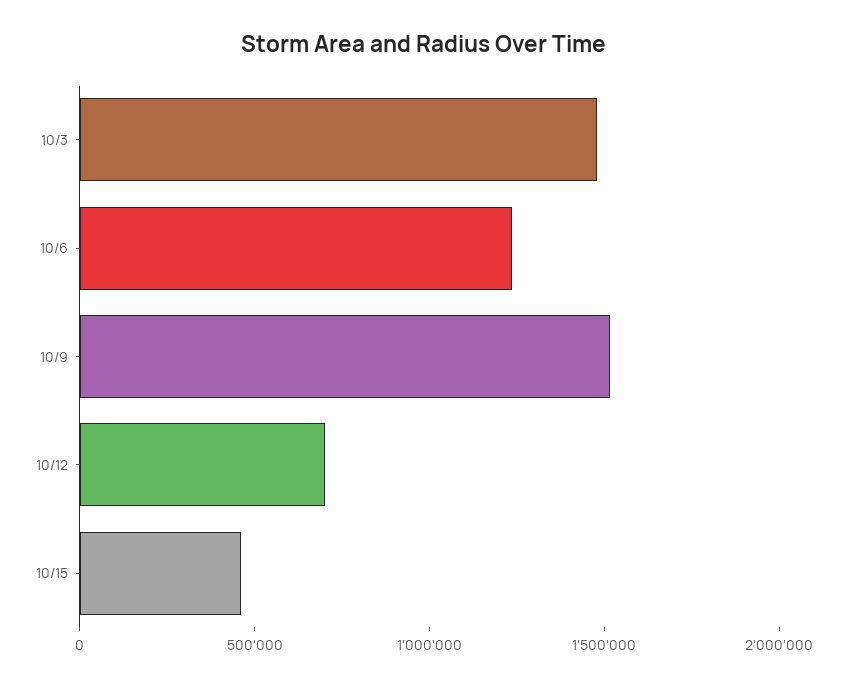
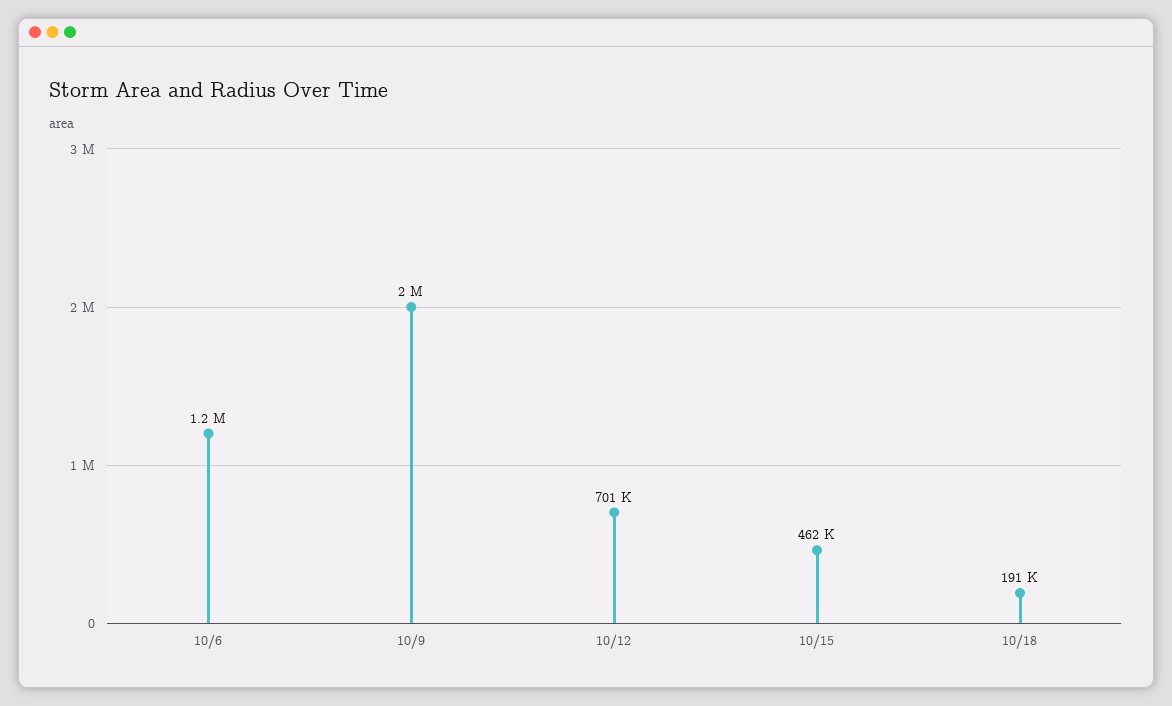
10/3: 1500000 -> none
10/9: 1500000 -> 2000000
10/18: none -> 191000

